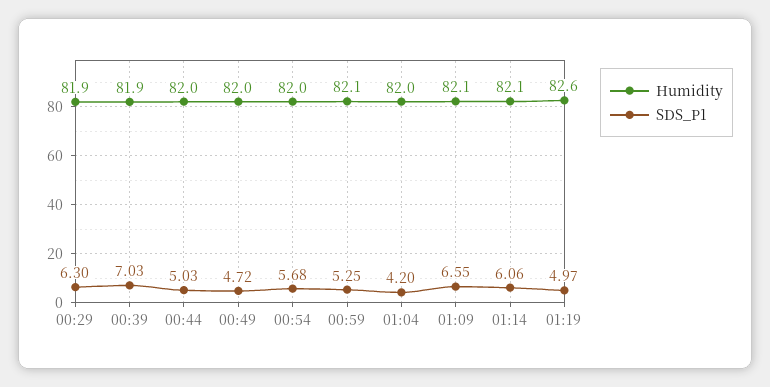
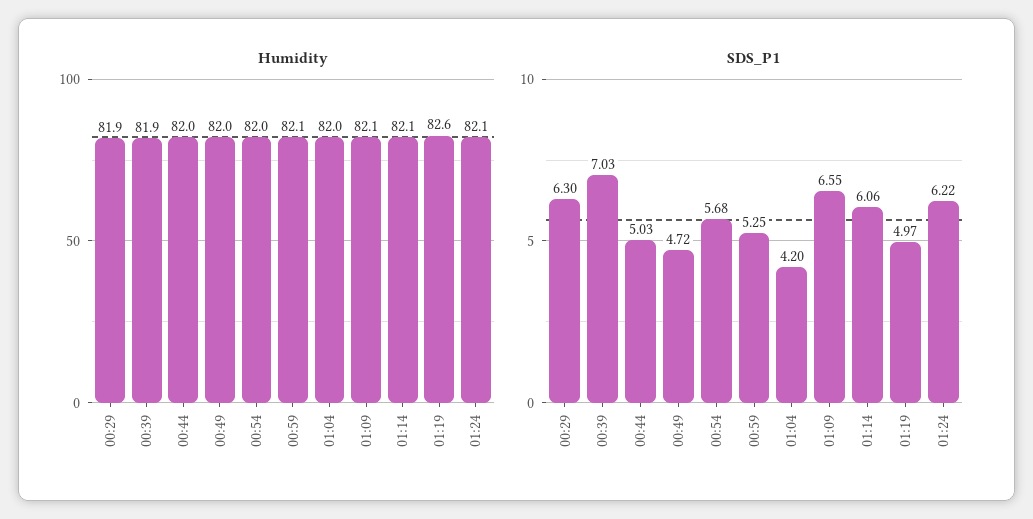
Humidity, 01:24: none -> 82.1
SDS_P1, 01:24: none -> 6.22

